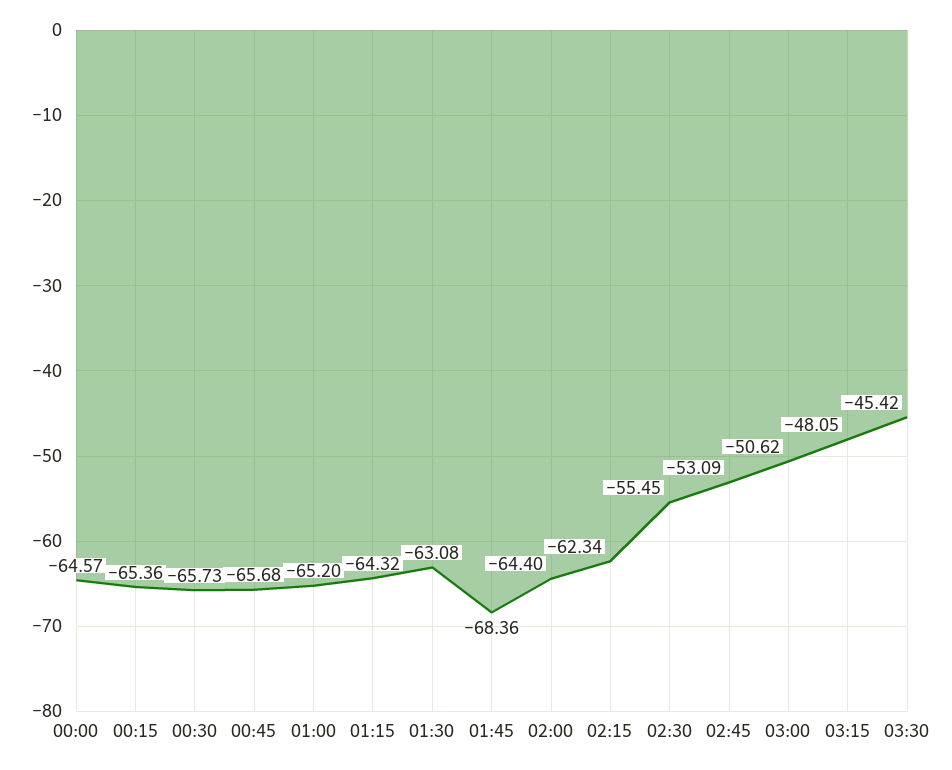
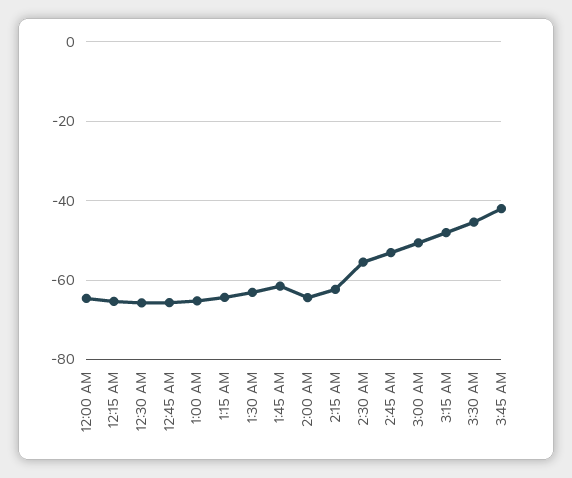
01:45: -68.36 -> -62
3:45 AM: none -> -42

